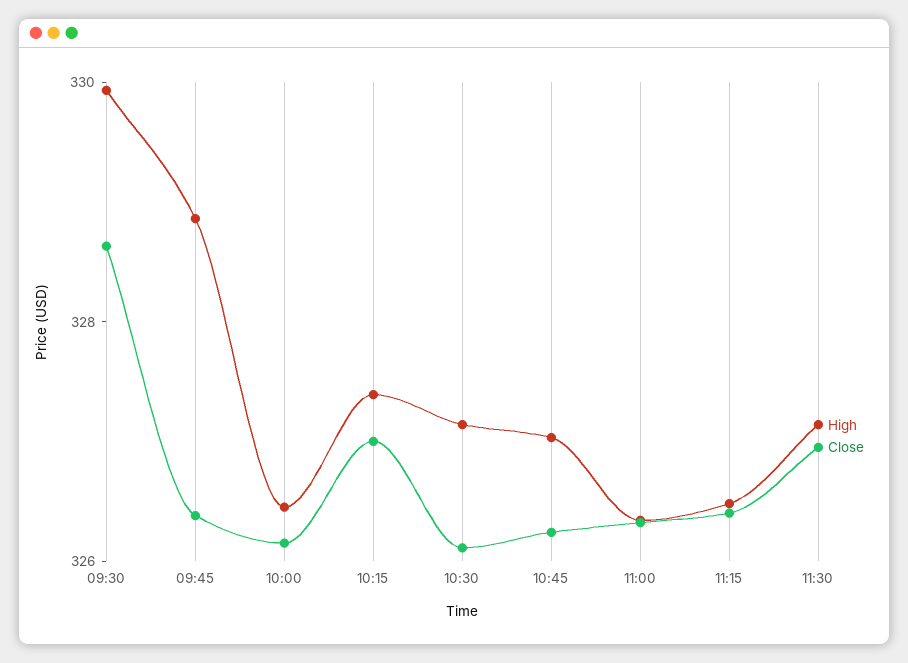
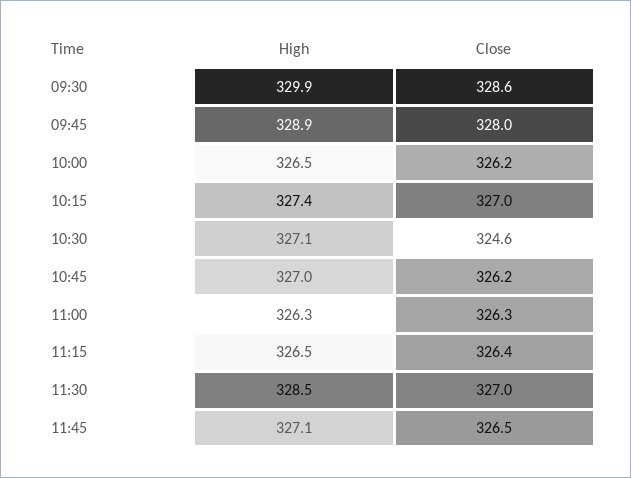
Close, 09:45: 326.5 -> 328
Close, 10:30: 326 -> 324.6
High, 11:30: 327 -> 328.5
High, 11:45: none -> 327.1
Close, 11:45: none -> 326.5

